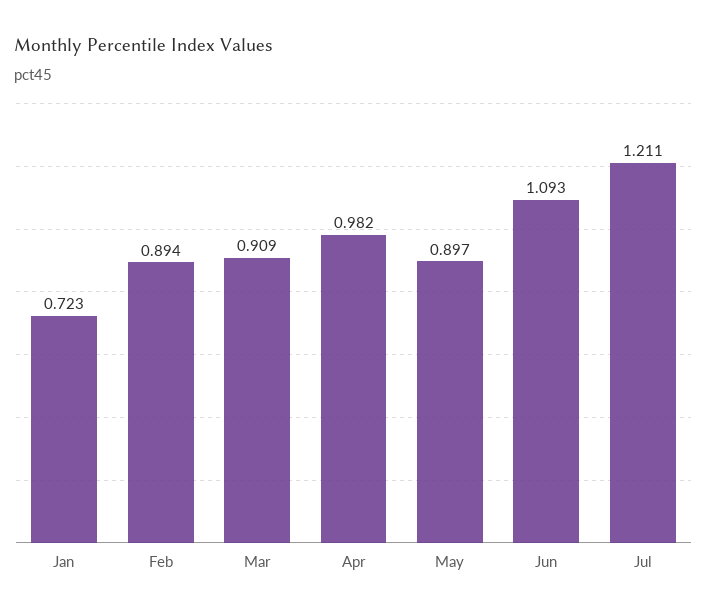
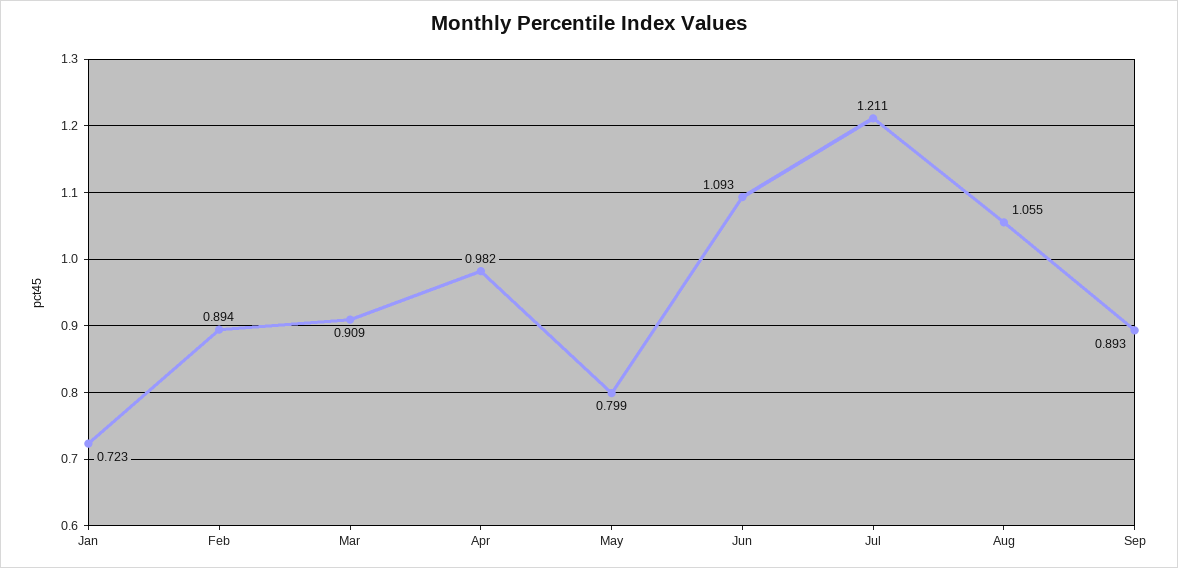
May: 0.897 -> 0.799
Aug: none -> 1.055
Sep: none -> 0.893

